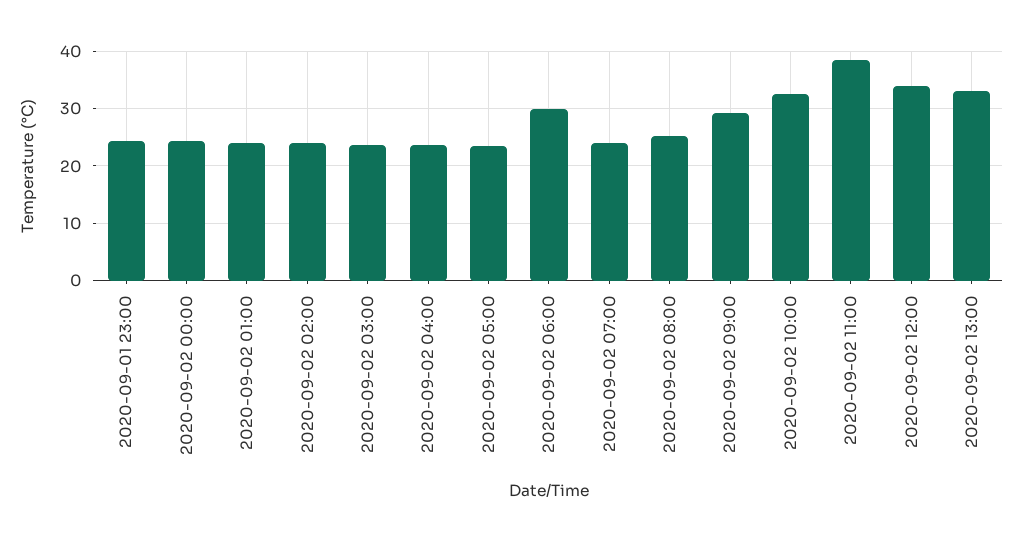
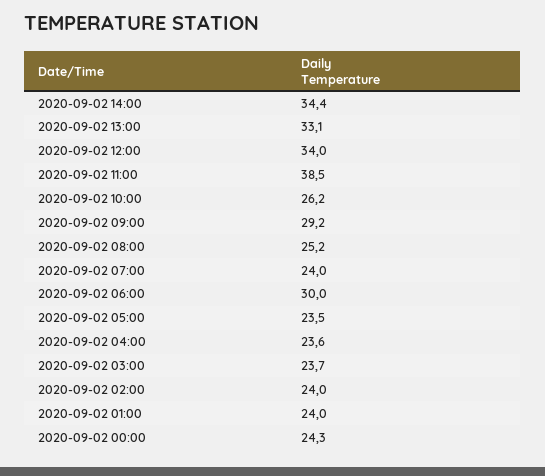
2020-09-01 23:00: 24 -> none
2020-09-02 10:00: 32 -> 26.2
2020-09-02 14:00: none -> 34.4

